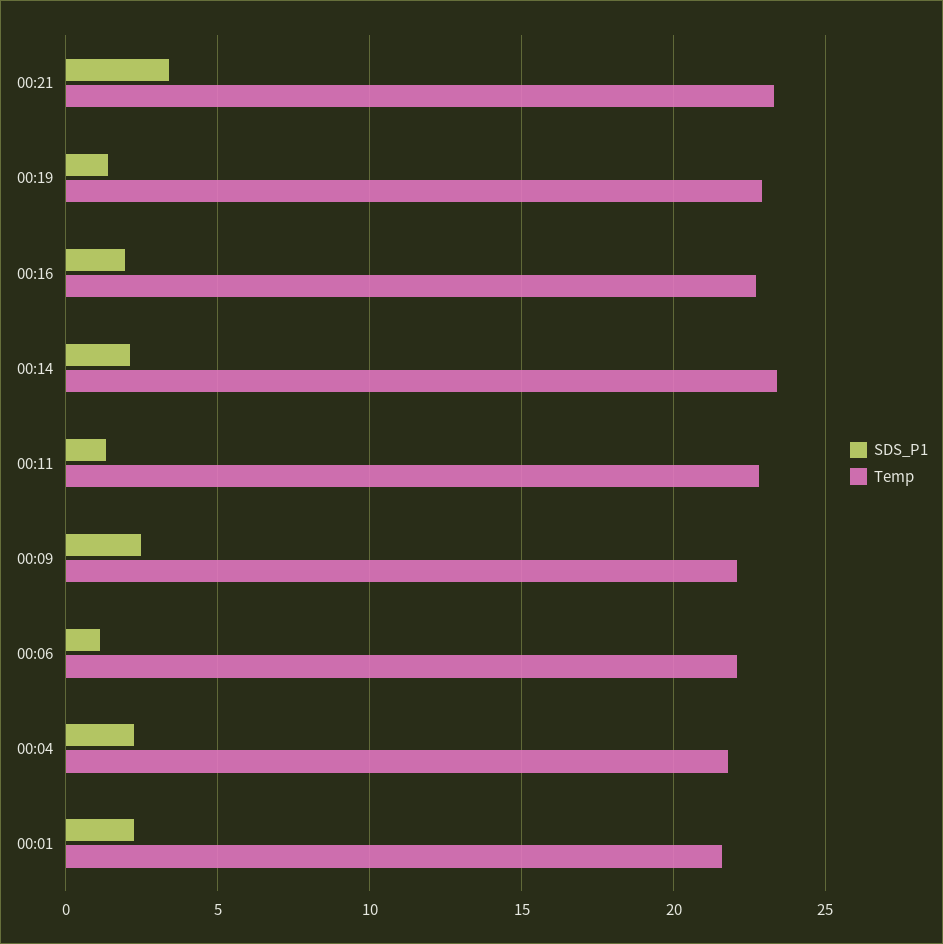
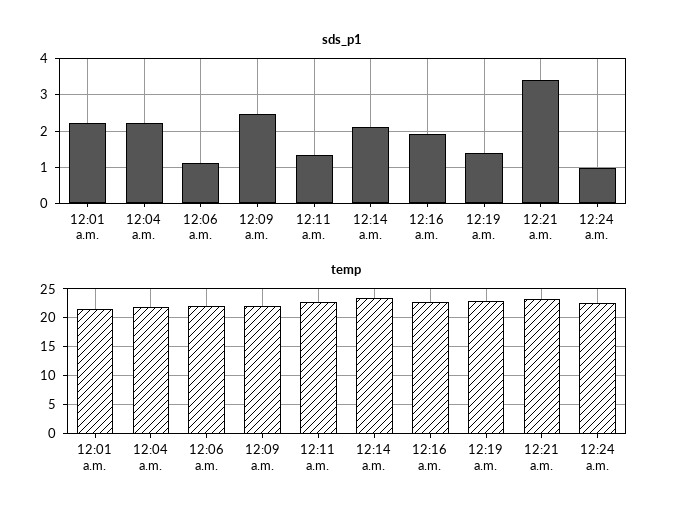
SDS_P1, 12:24 a.m.: none -> 1
Temp, 12:24 a.m.: none -> 22.5

